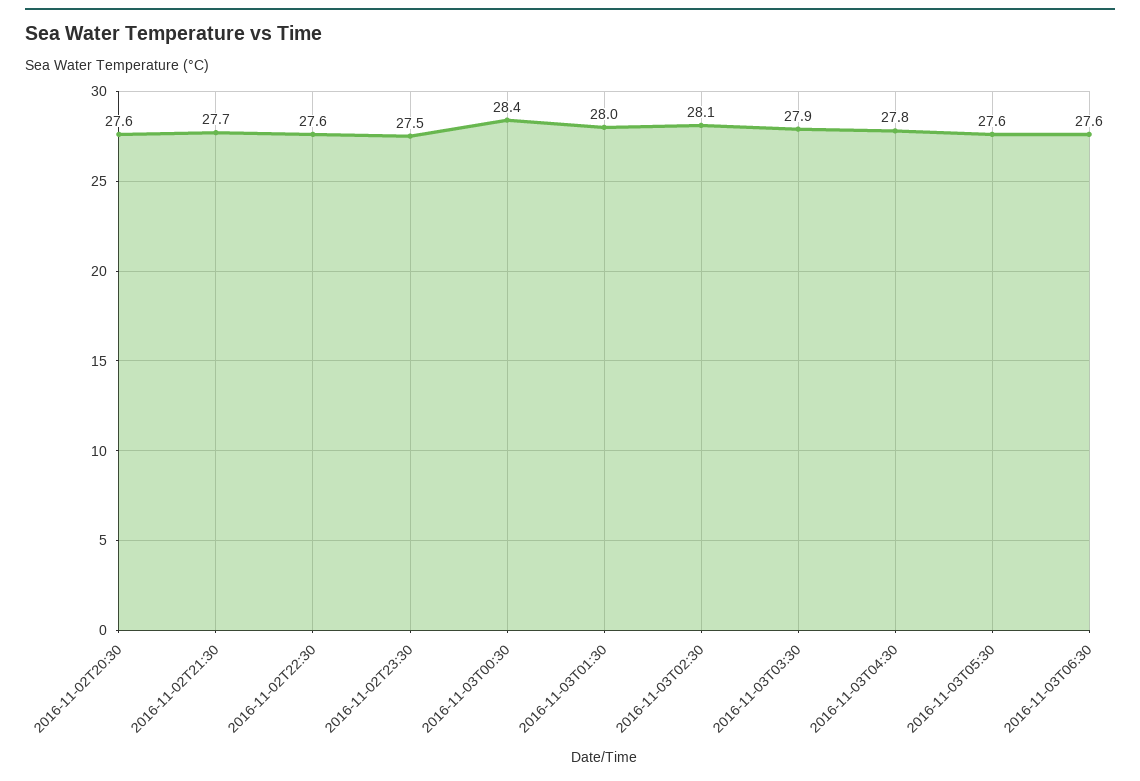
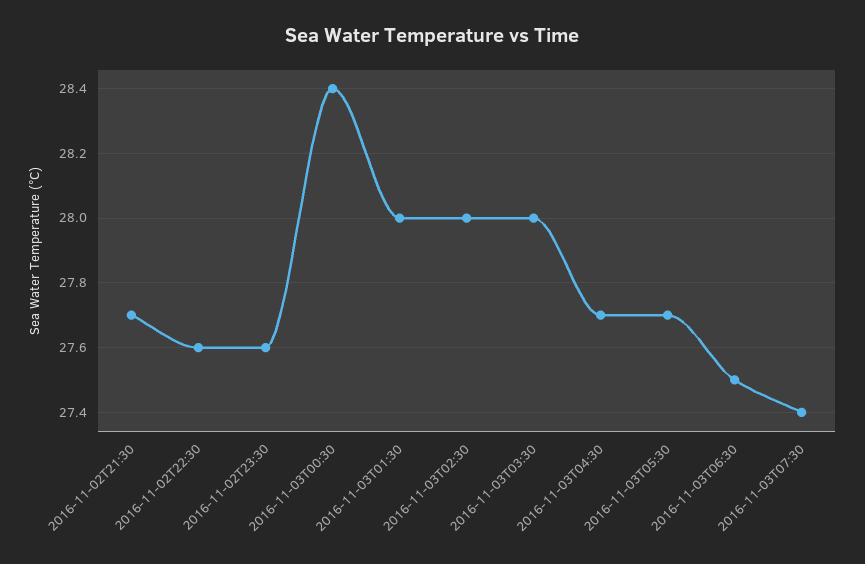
2016-11-02T20:30: 27.6 -> none
2016-11-02T23:30: 27.5 -> 27.6
2016-11-03T02:30: 28.1 -> 28
2016-11-03T03:30: 27.9 -> 28
2016-11-03T04:30: 27.8 -> 27.7
2016-11-03T05:30: 27.6 -> 27.7
2016-11-03T06:30: 27.6 -> 27.5
2016-11-03T07:30: none -> 27.4

